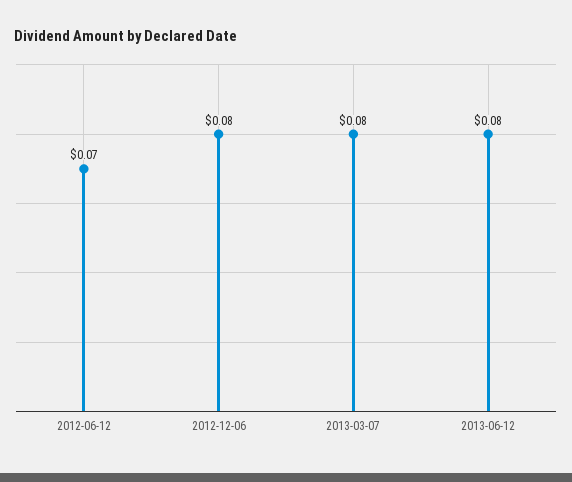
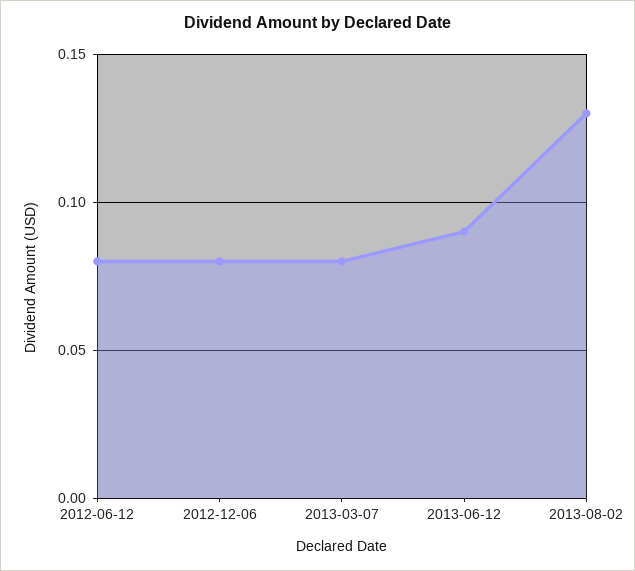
2012-06-12: 0.07 -> 0.08
2013-06-12: 0.08 -> 0.09
2013-08-02: none -> 0.13

